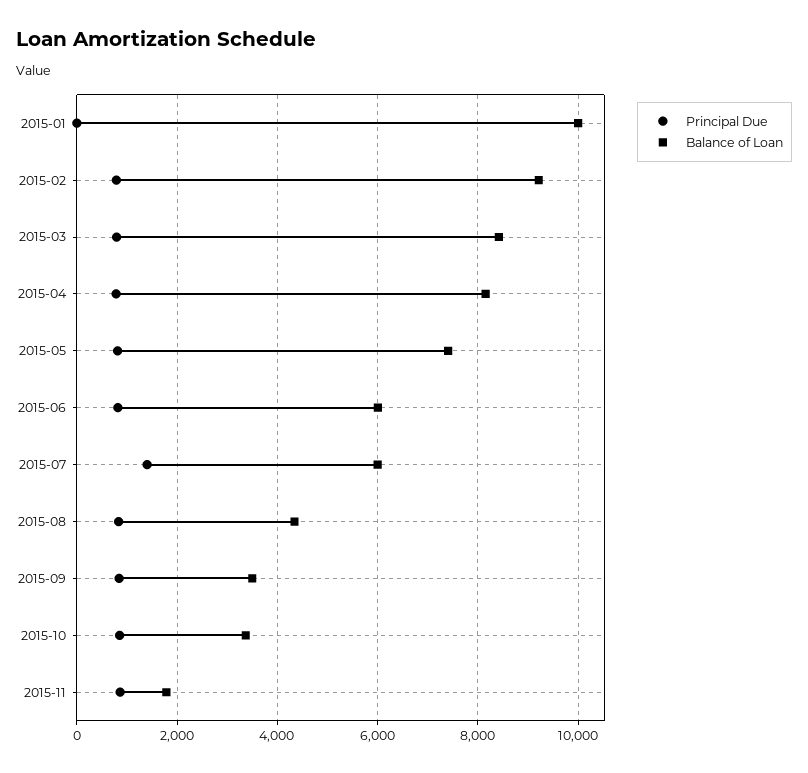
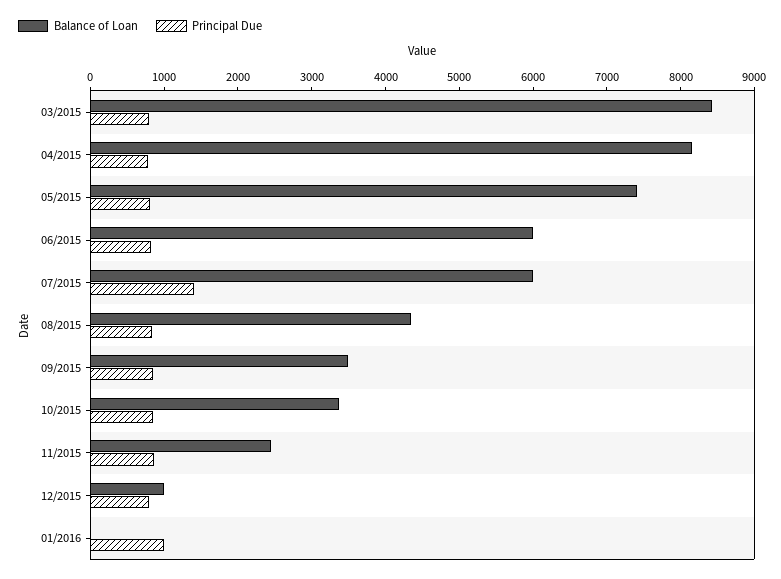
Principal Due, 2015-01: 0 -> none
Balance of Loan, 2015-01: 10000 -> none
Principal Due, 2015-02: 800 -> none
Balance of Loan, 2015-02: 9200 -> none
Balance of Loan, 2015-11: 1800 -> 2400
Balance of Loan, 12/2015: none -> 1000
Principal Due, 12/2015: none -> 800
Balance of Loan, 01/2016: none -> 0
Principal Due, 01/2016: none -> 1000

